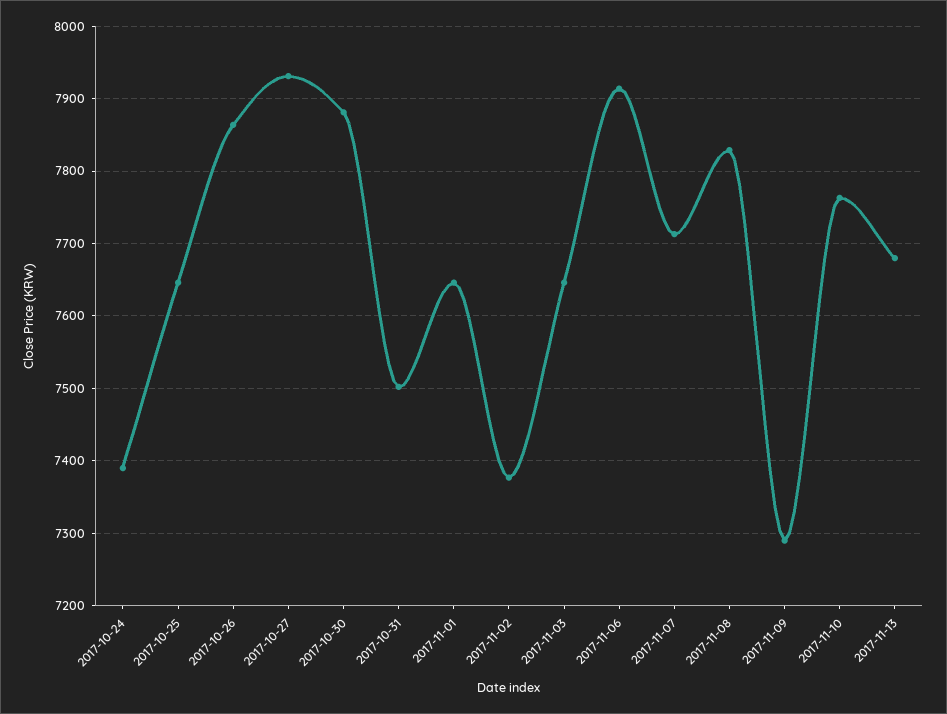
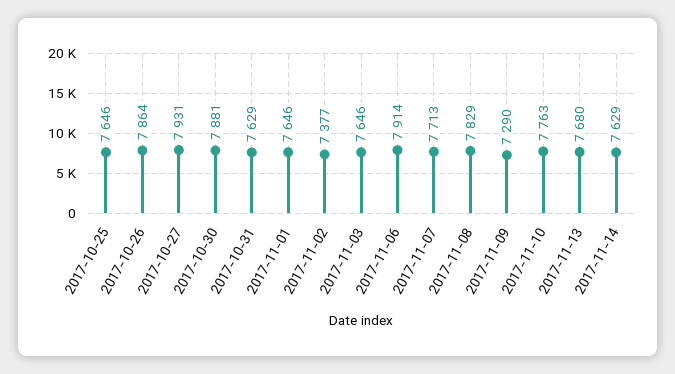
2017-10-24: 7390 -> none
2017-10-31: 7500 -> 7629
2017-11-14: none -> 7629

